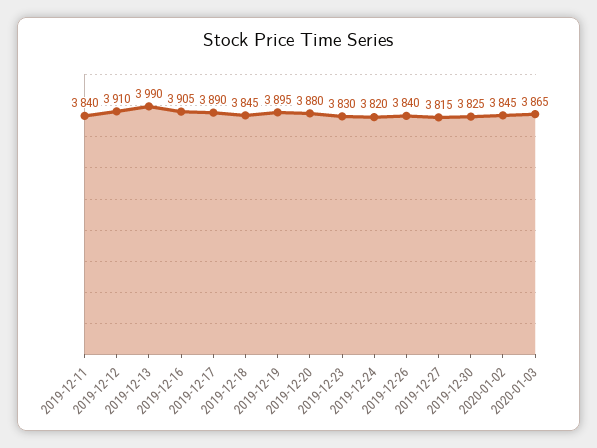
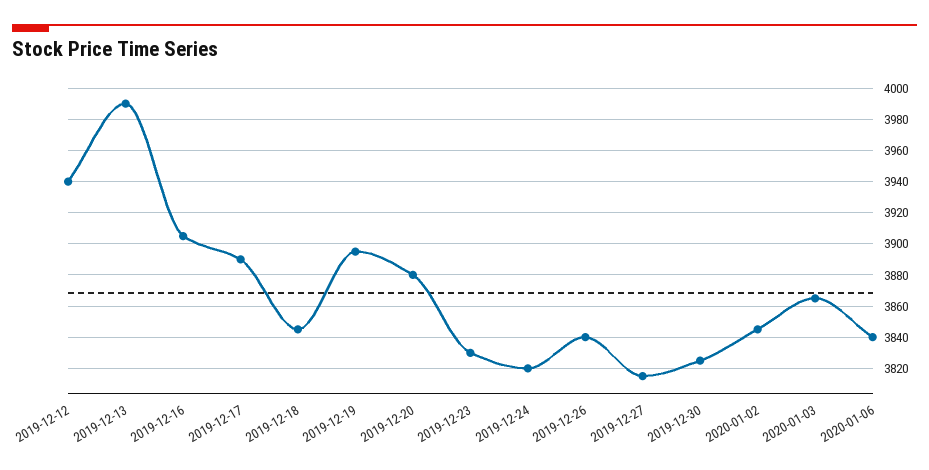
2019-12-11: 3840 -> none
2019-12-12: 3910 -> 3940
2020-01-06: none -> 3840

